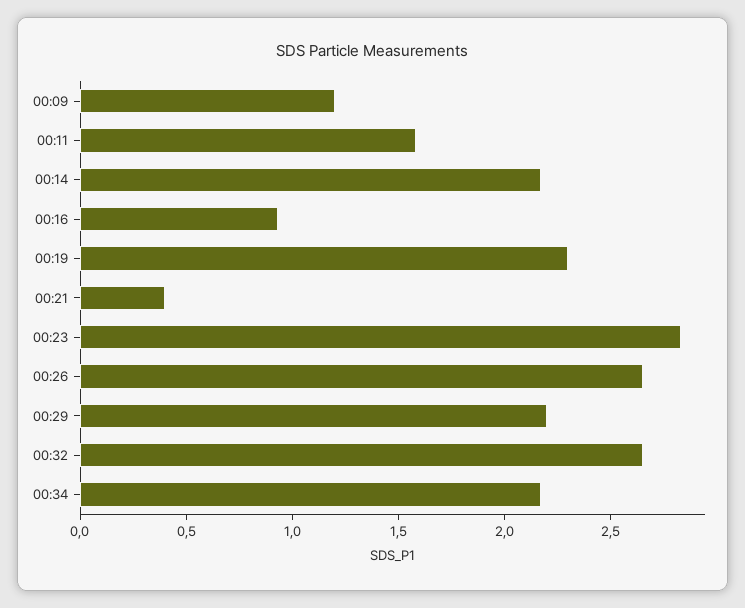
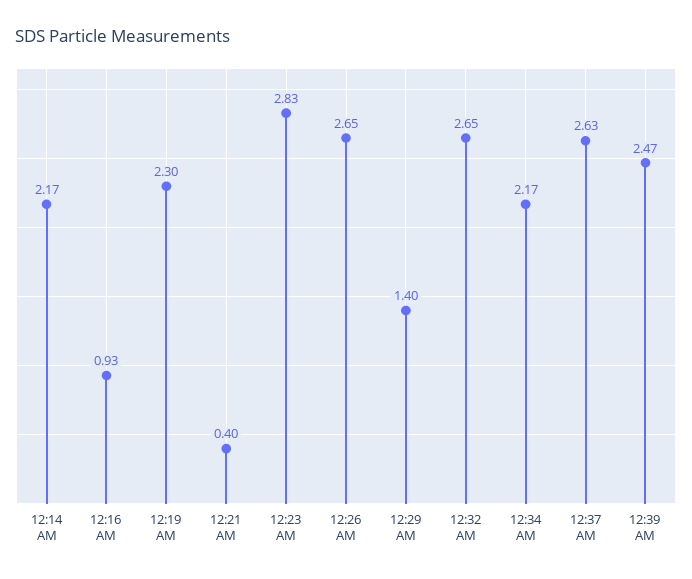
00:09: 1.2 -> none
00:11: 1.6 -> none
00:29: 2.2 -> 1.4
12:37 AM: none -> 2.63
12:39 AM: none -> 2.47

